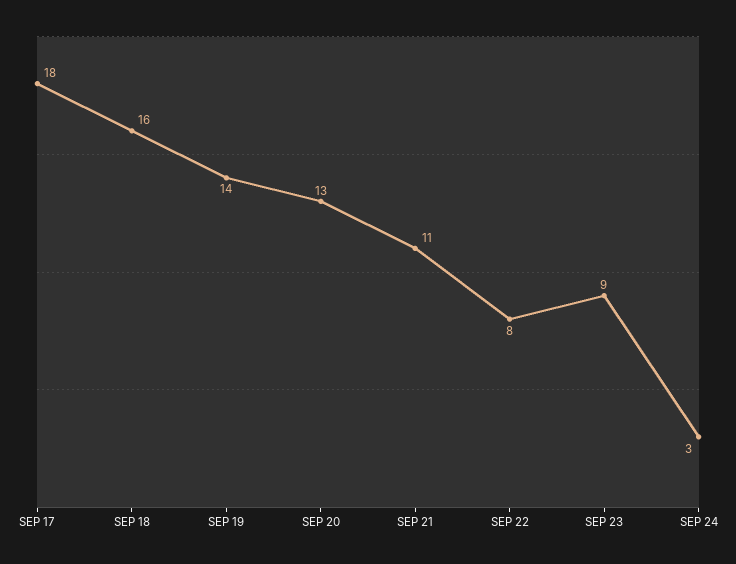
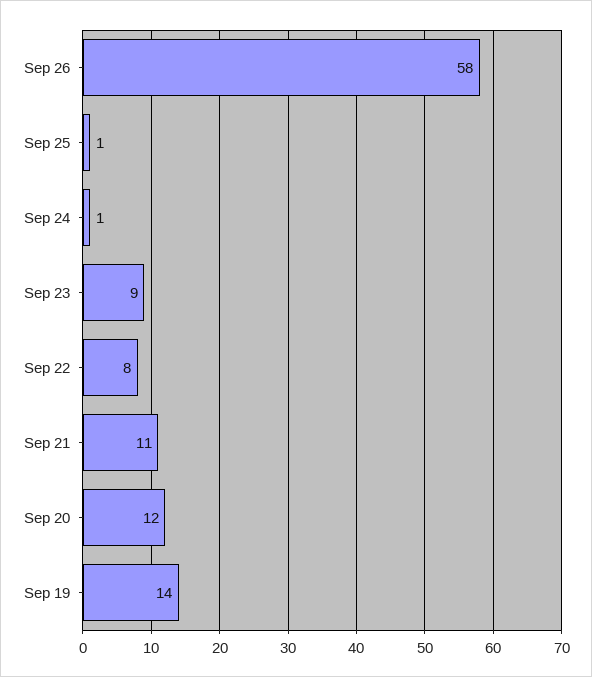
SEP 17: 18 -> none
SEP 18: 16 -> none
SEP 20: 13 -> 12
SEP 24: 3 -> 1
Sep 26: none -> 58
Sep 25: none -> 1

